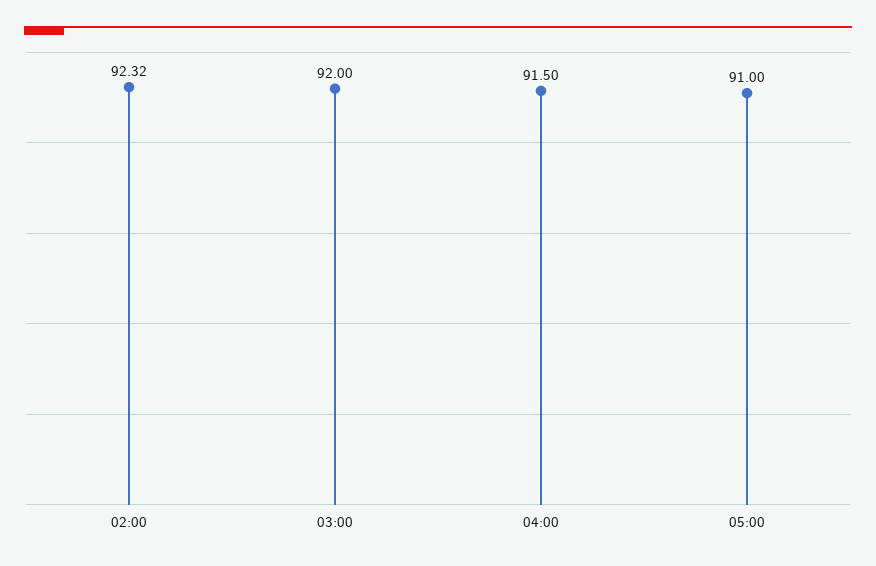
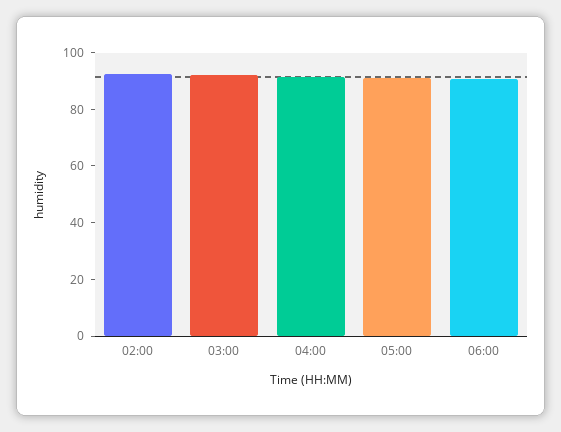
06:00: none -> 90

